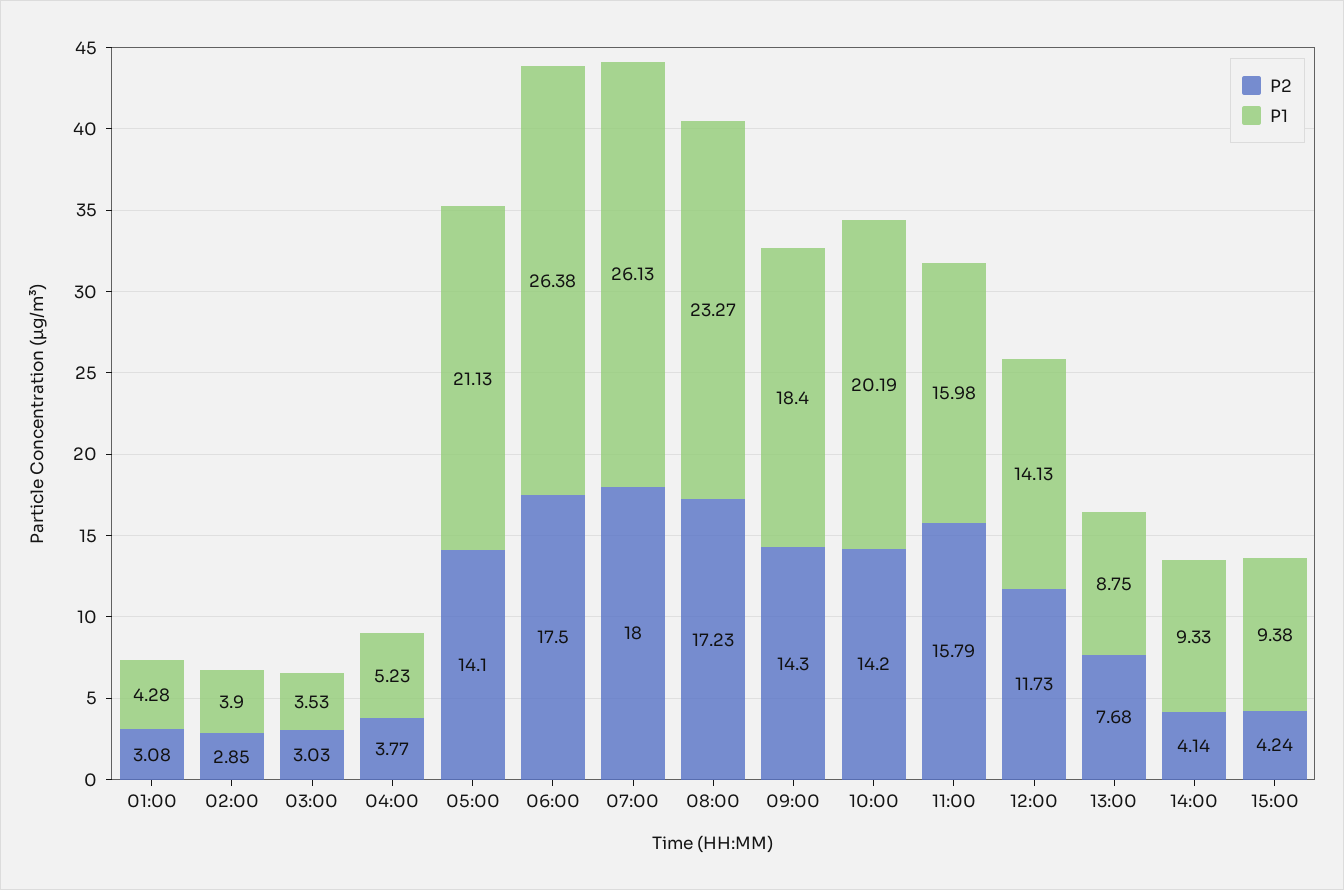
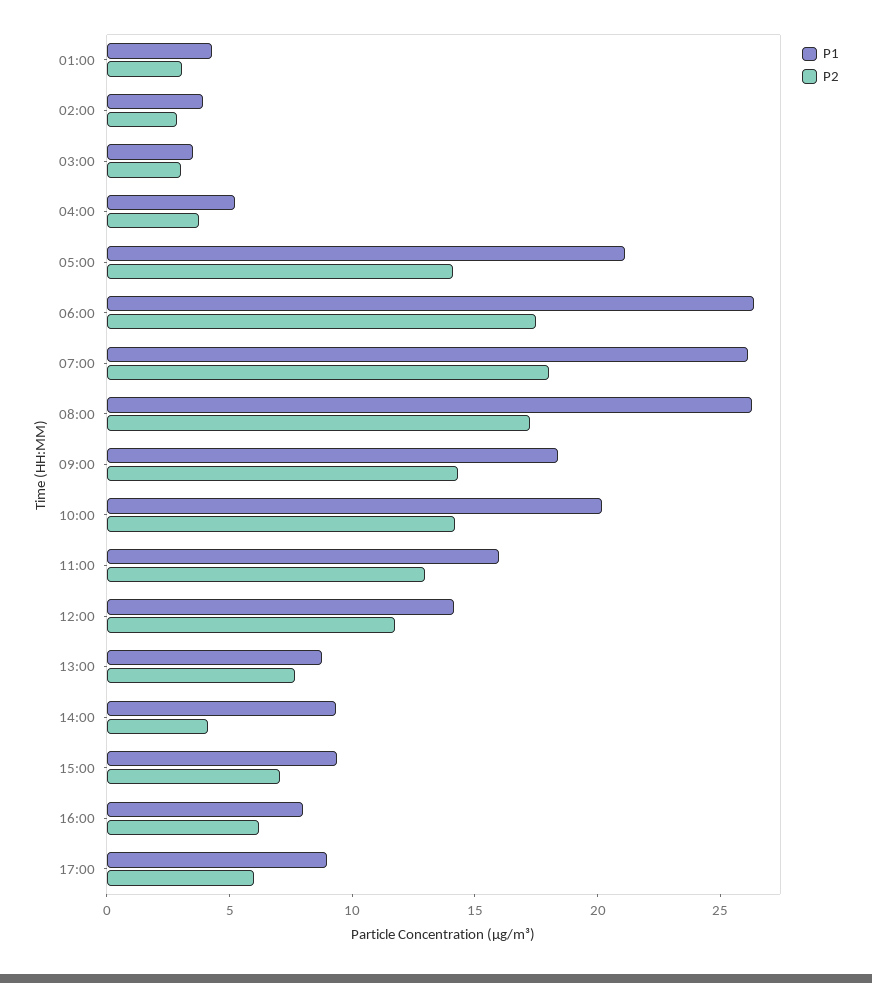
P1, 08:00: 23.27 -> 26
P2, 11:00: 15.79 -> 13
P2, 15:00: 4.24 -> 7
P1, 16:00: none -> 8
P2, 16:00: none -> 6
P1, 17:00: none -> 9
P2, 17:00: none -> 6

